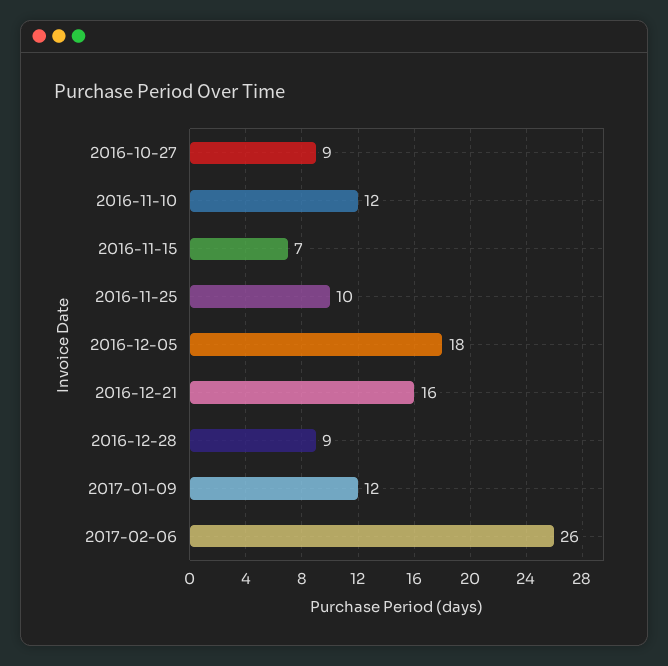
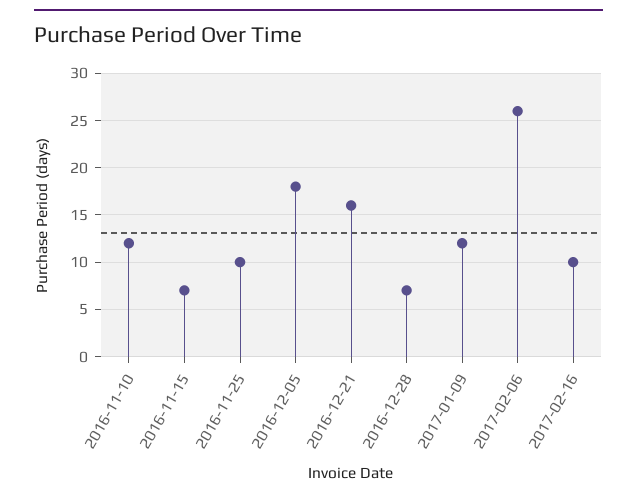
2016-10-27: 9 -> none
2016-12-28: 9 -> 7
2017-02-16: none -> 10

